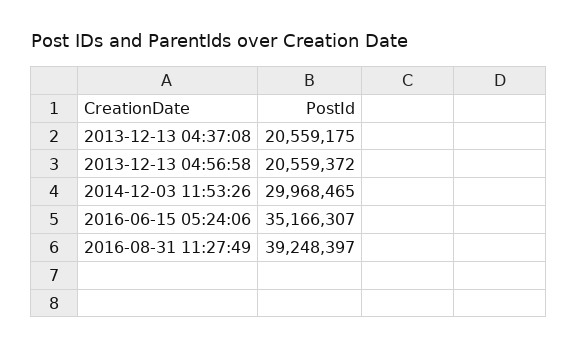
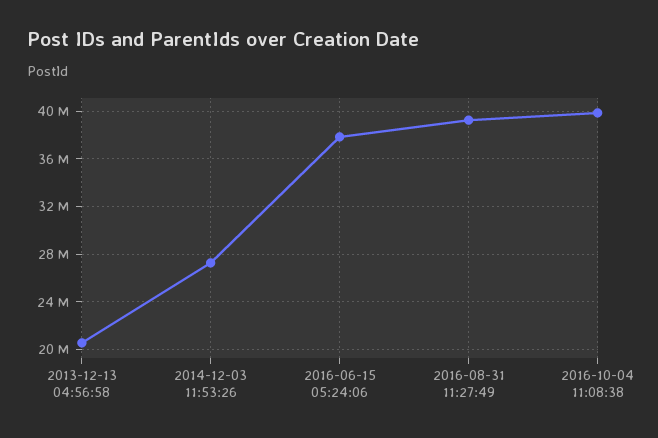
2013-12-13 04:37:08: 20559175 -> none
2014-12-03 11:53:26: 29968465 -> 27000000
2016-06-15 05:24:06: 35166307 -> 38000000
2016-10-04 11:08:38: none -> 40000000

